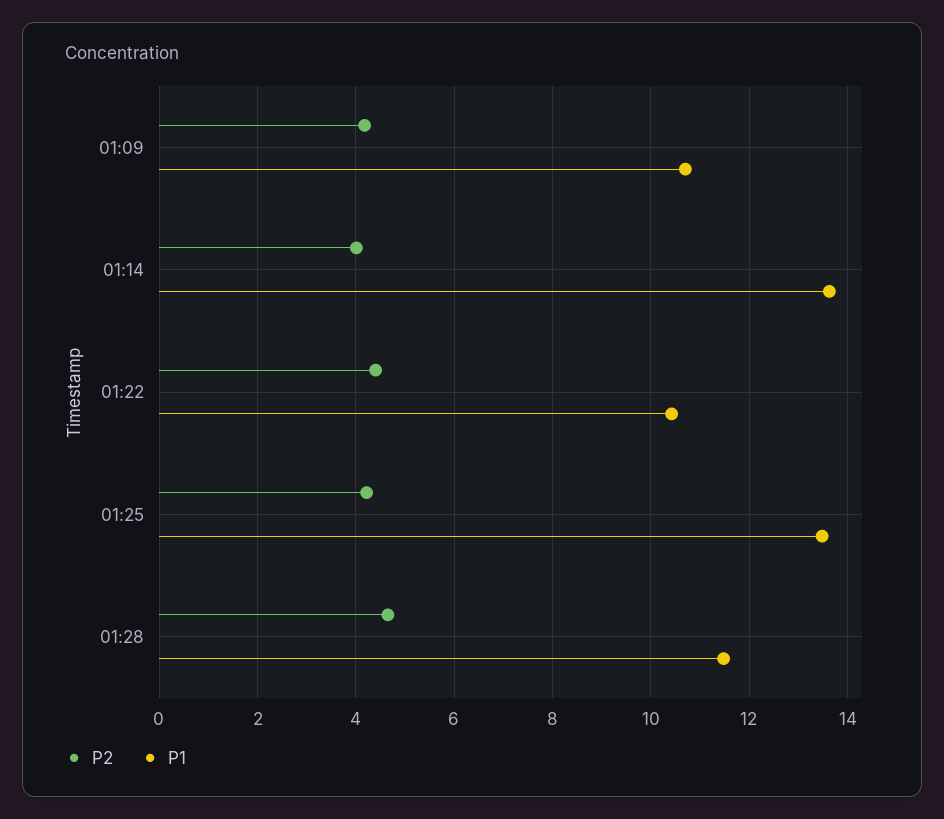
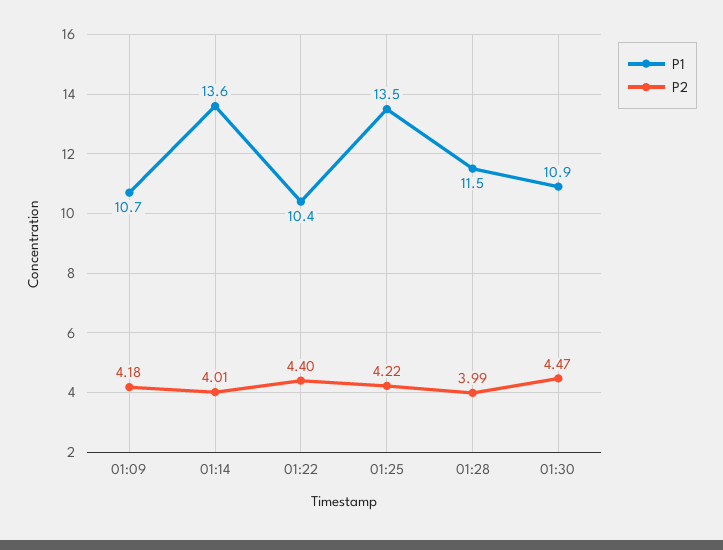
P2, 01:28: 4.6 -> 3.99
P1, 01:30: none -> 10.9
P2, 01:30: none -> 4.47

